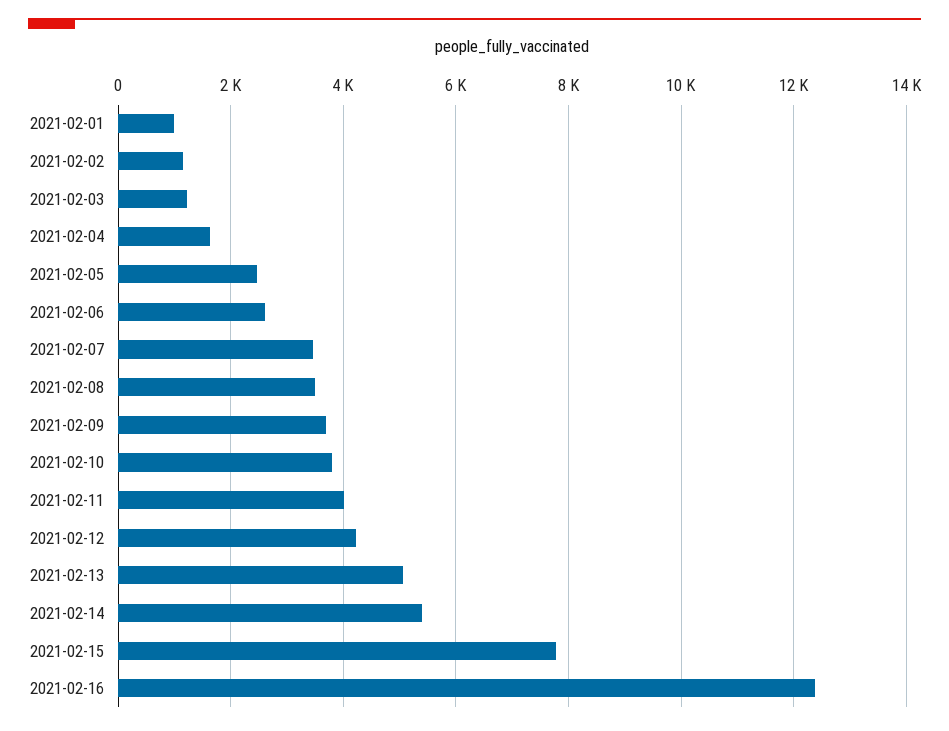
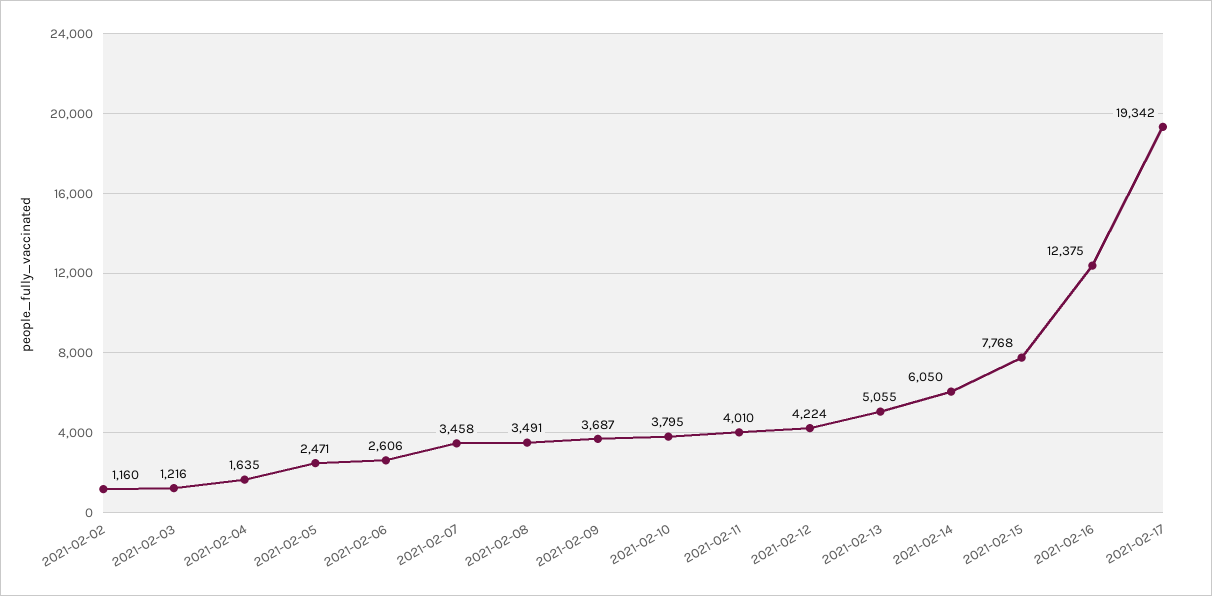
2021-02-01: 1000 -> none
2021-02-14: 5400 -> 6050
2021-02-17: none -> 19342

